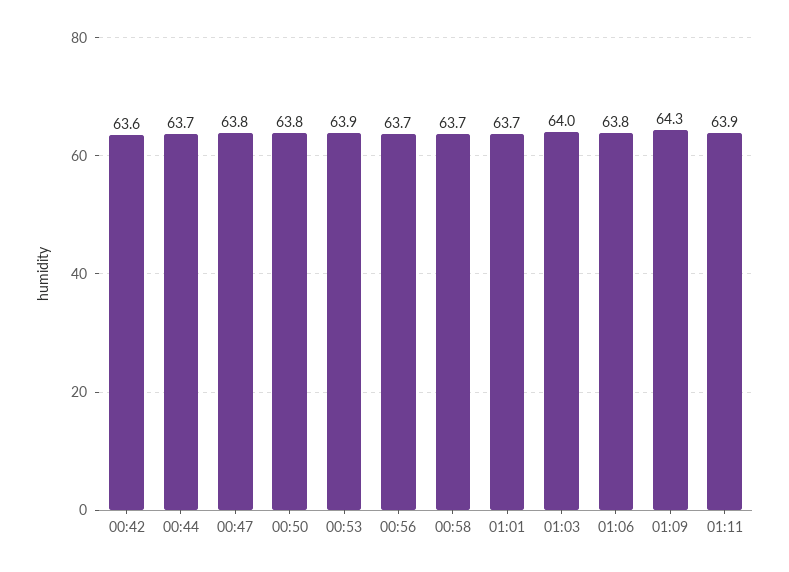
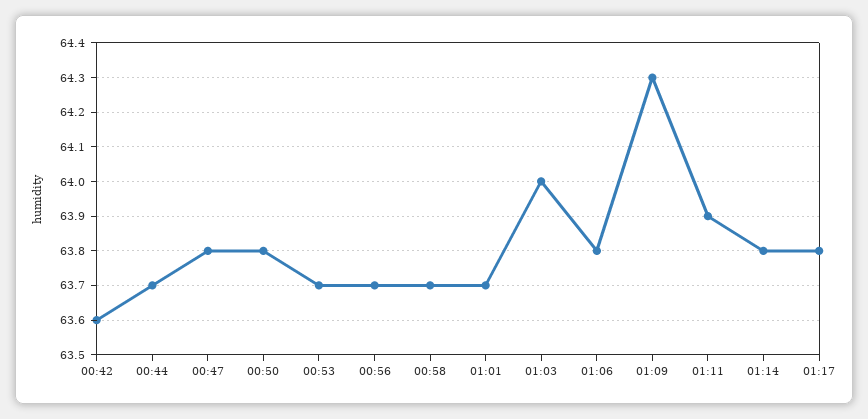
00:53: 63.9 -> 63.7
01:14: none -> 63.8
01:17: none -> 63.8

